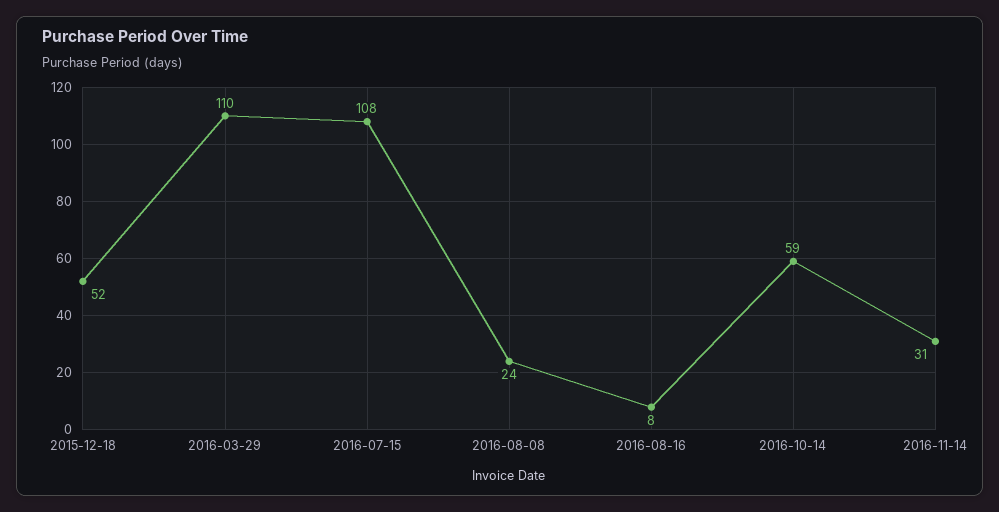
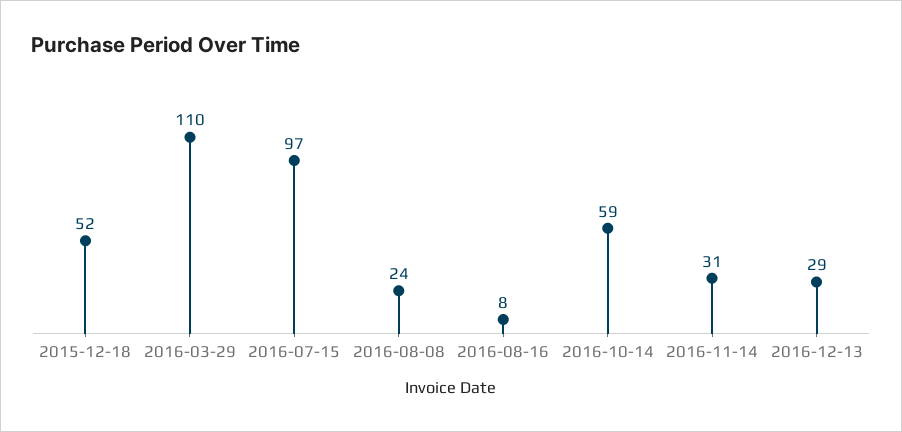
2016-07-15: 108 -> 97
2016-12-13: none -> 29

